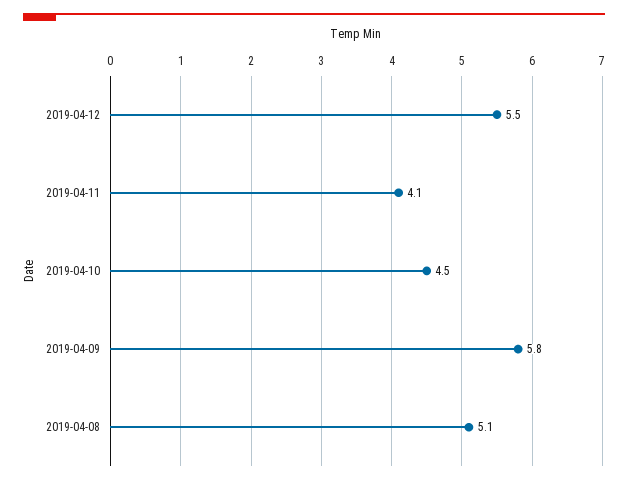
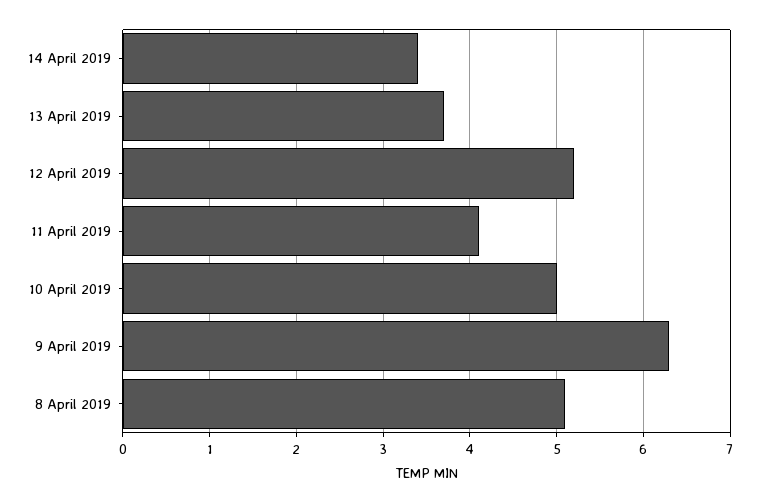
2019-04-12: 5.5 -> 5.2
2019-04-10: 4.5 -> 5
2019-04-09: 5.8 -> 6.3
14 April 2019: none -> 3.4
13 April 2019: none -> 3.7

